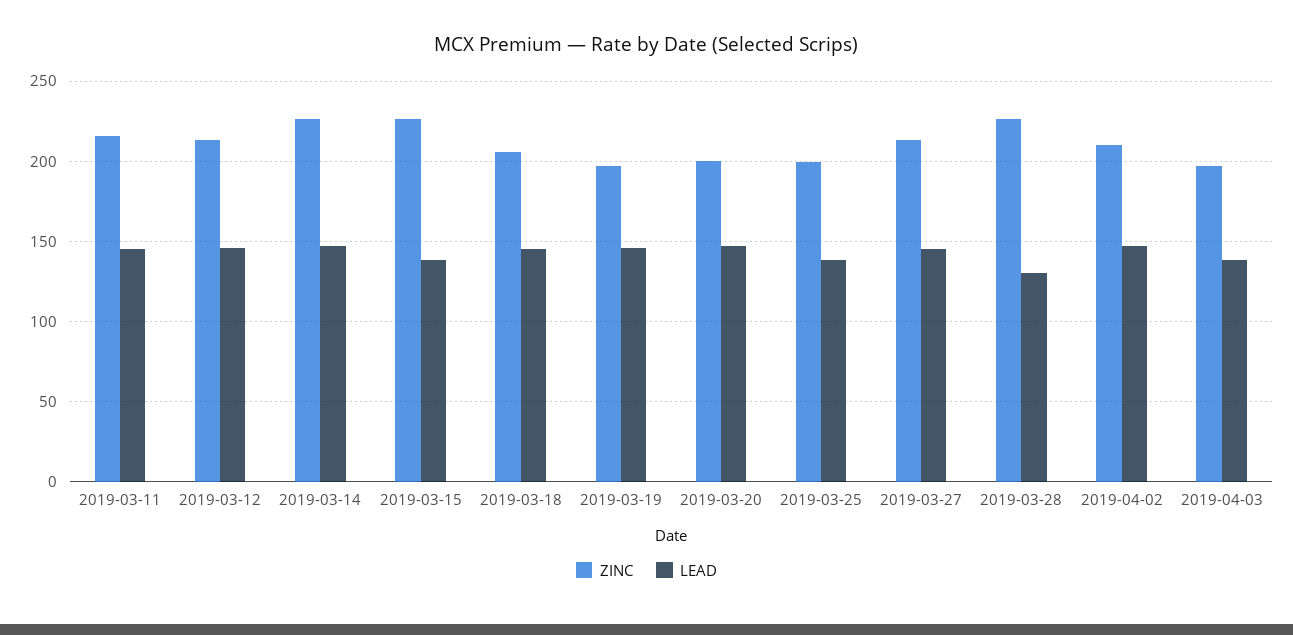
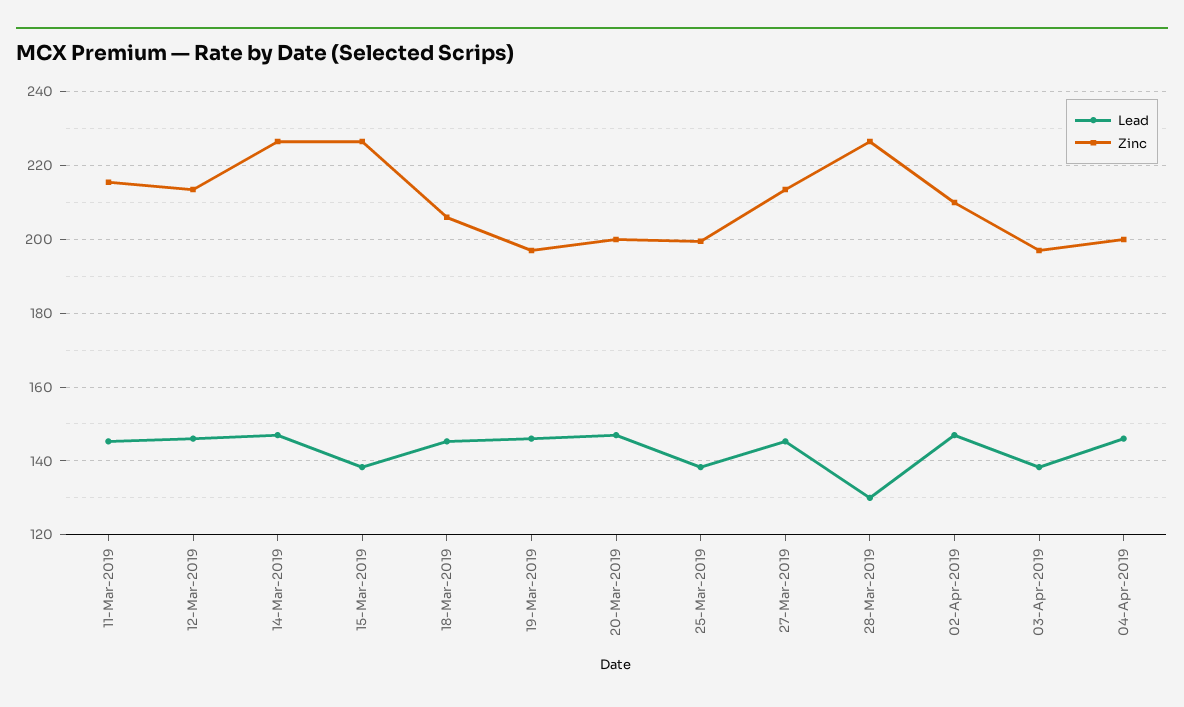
LEAD, 04-Apr-2019: none -> 146
ZINC, 04-Apr-2019: none -> 200

